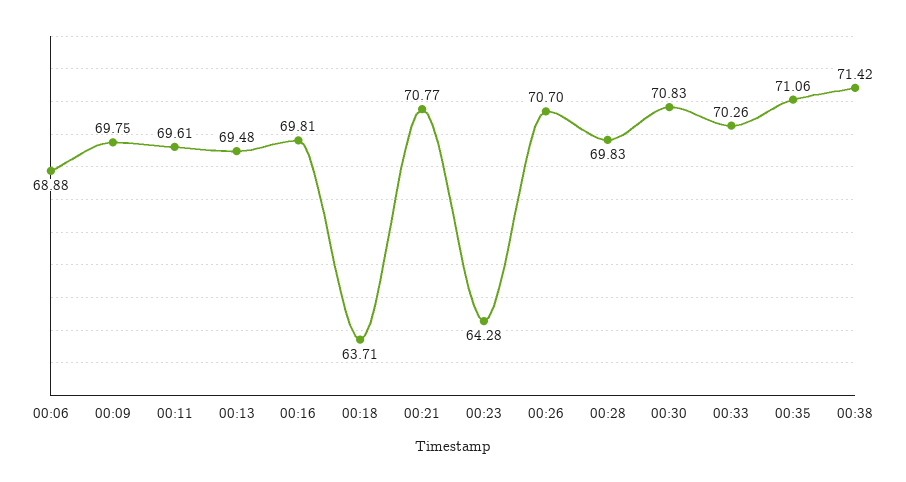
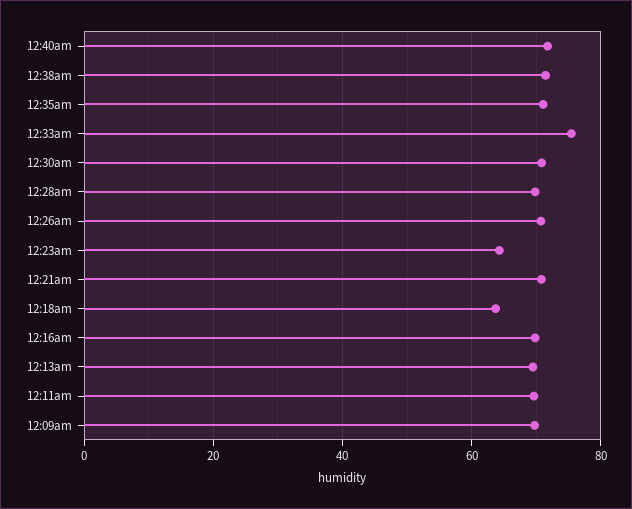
00:06: 68.88 -> none
00:33: 70.26 -> 76
12:40am: none -> 72

